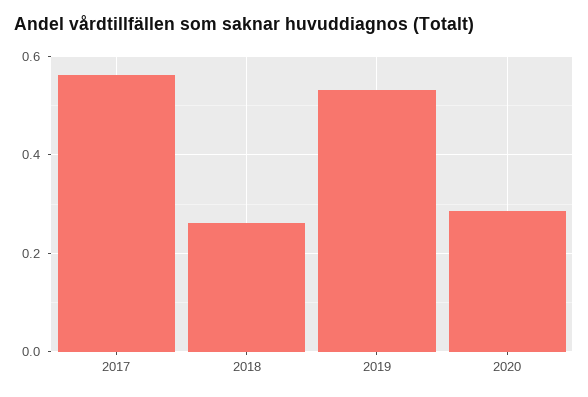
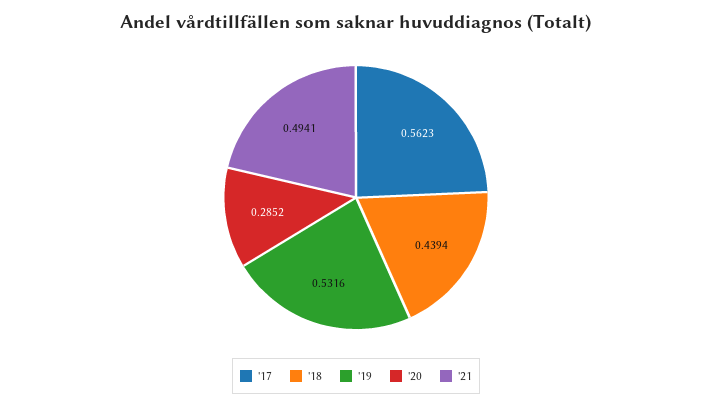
2018: 0.26 -> 0.4394
'21: none -> 0.4941

